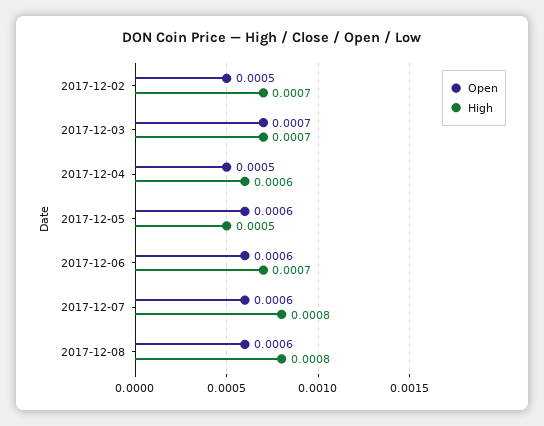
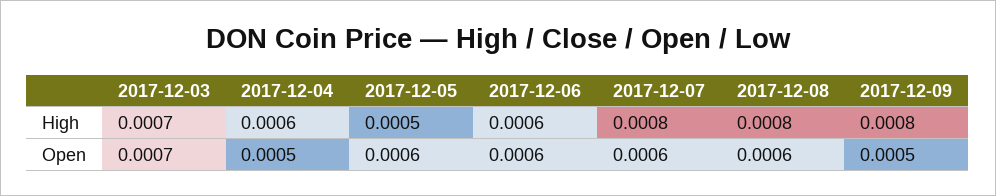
Open, 2017-12-02: 0.0005 -> none
High, 2017-12-02: 0.0007 -> none
High, 2017-12-06: 0.0007 -> 0.0006
High, 2017-12-09: none -> 0.0008
Open, 2017-12-09: none -> 0.0005

